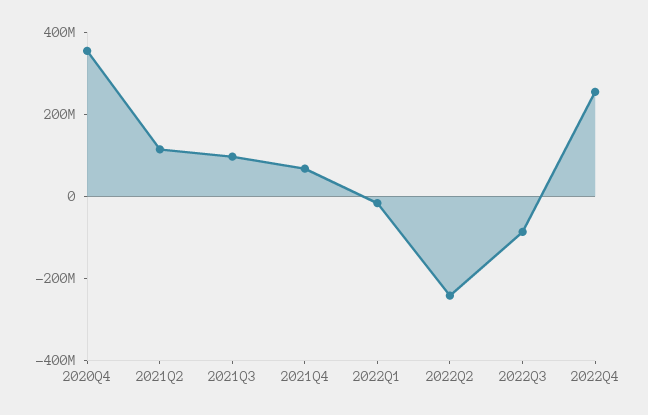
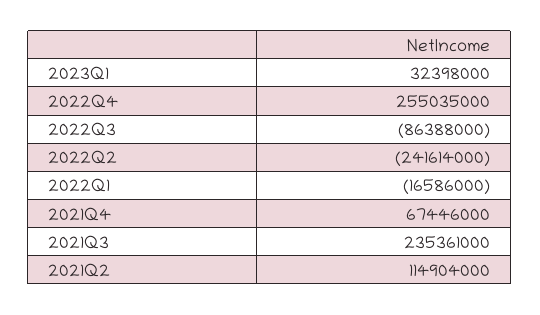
2020Q4: 350000000 -> none
2021Q3: 100000000 -> 235361000
2023Q1: none -> 32398000

